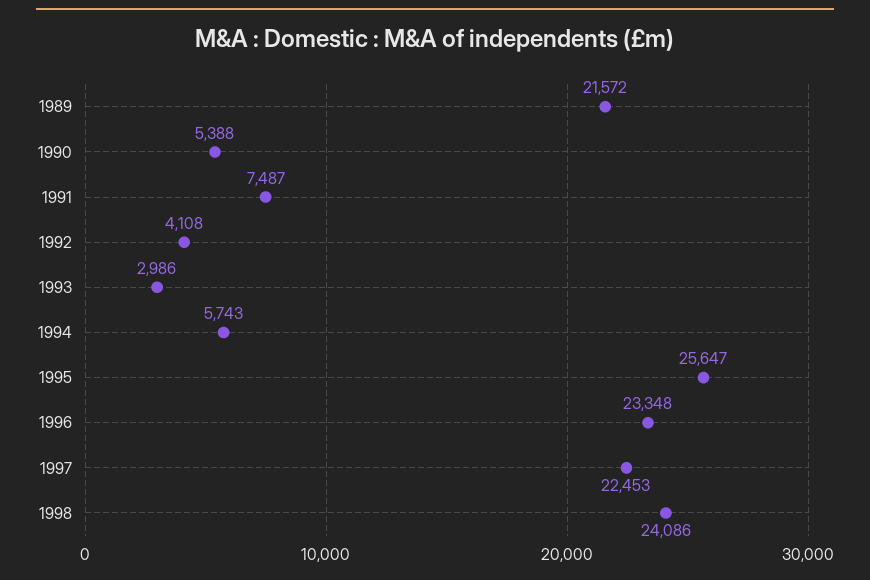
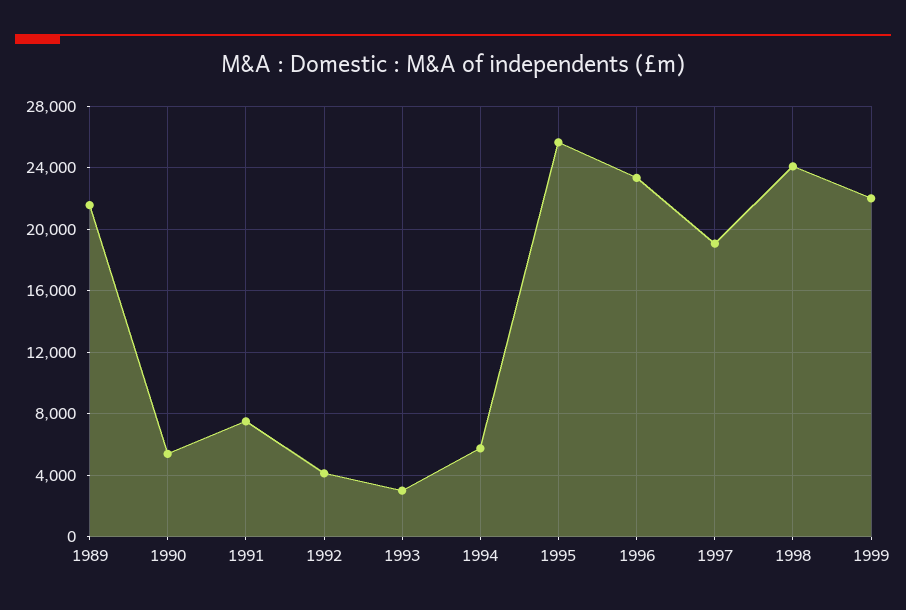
1997: 22453 -> 19000
1999: none -> 22000

